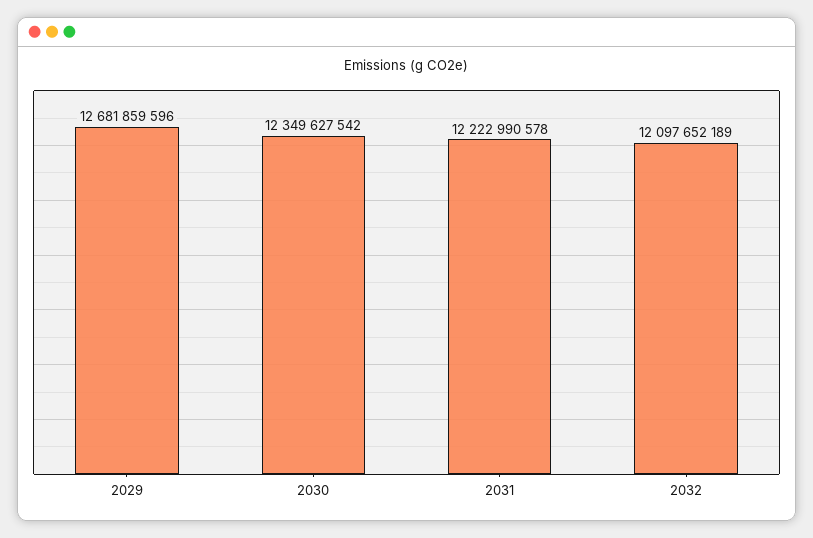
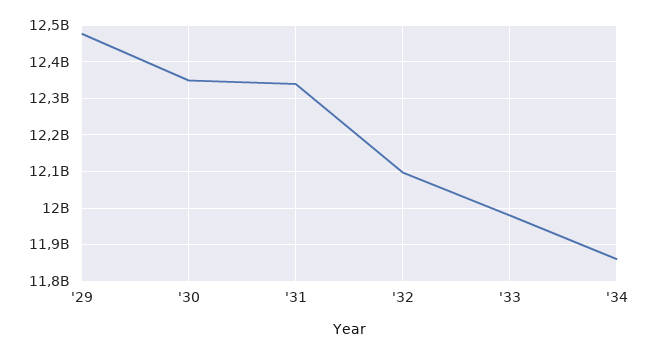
2029: 12681859596 -> 12480000000
2031: 12222990578 -> 12340000000
'33: none -> 11980000000
'34: none -> 11860000000

